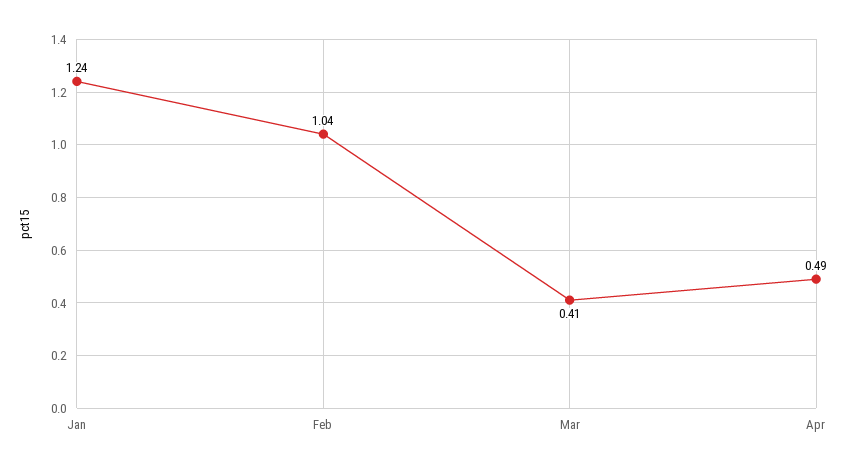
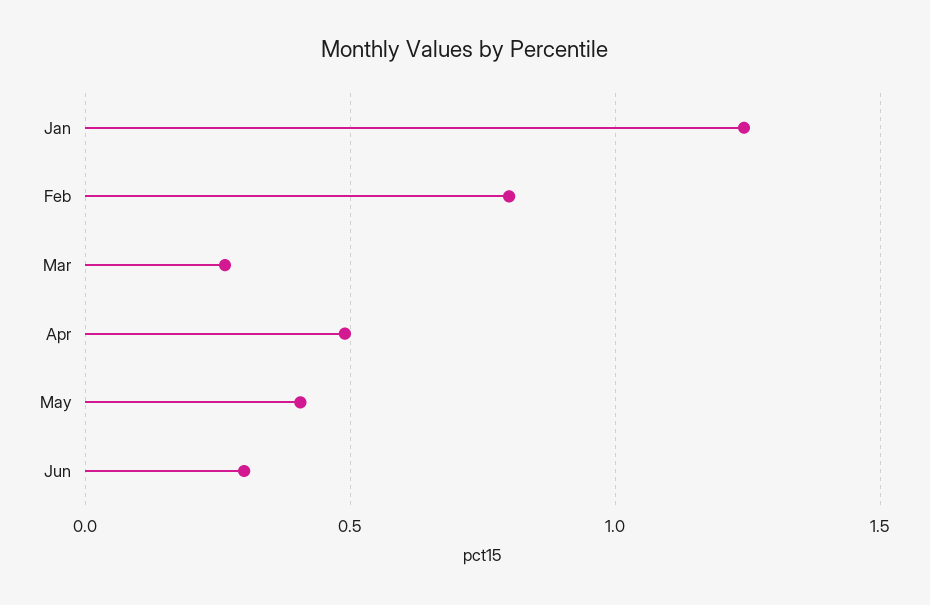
Feb: 1.04 -> 0.8
Mar: 0.41 -> 0.25
May: none -> 0.4
Jun: none -> 0.3

